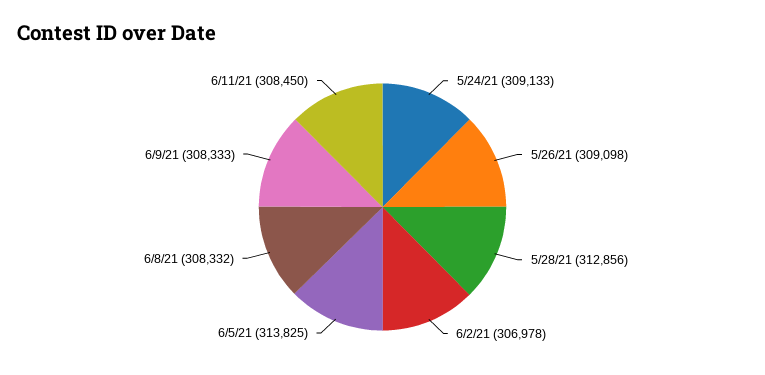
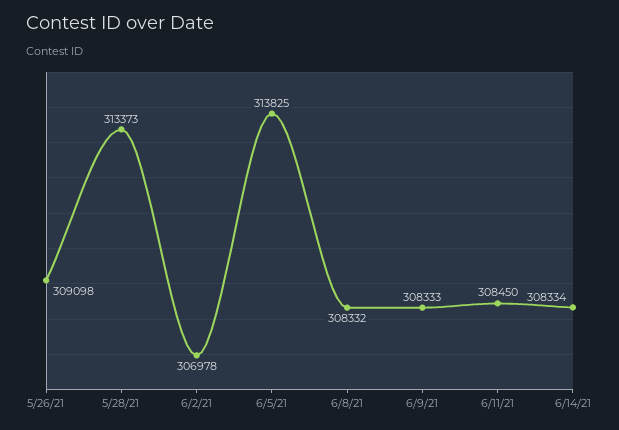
5/24/21: 309133 -> none
5/28/21: 312856 -> 313373
6/14/21: none -> 308334

